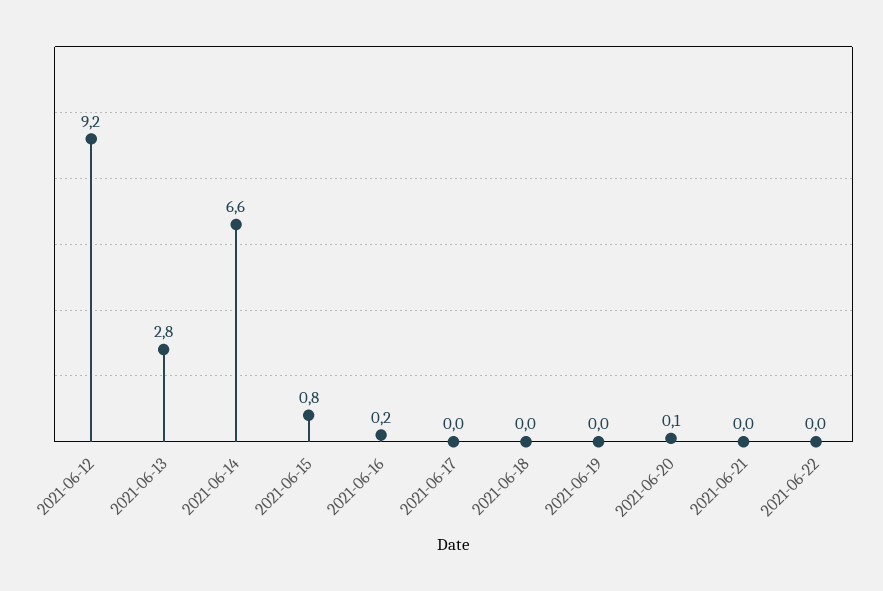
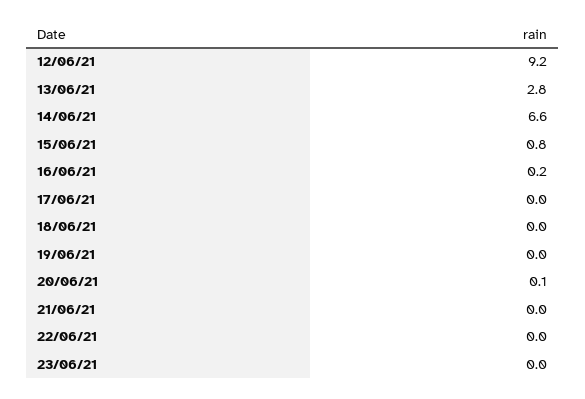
23/06/21: none -> 0

